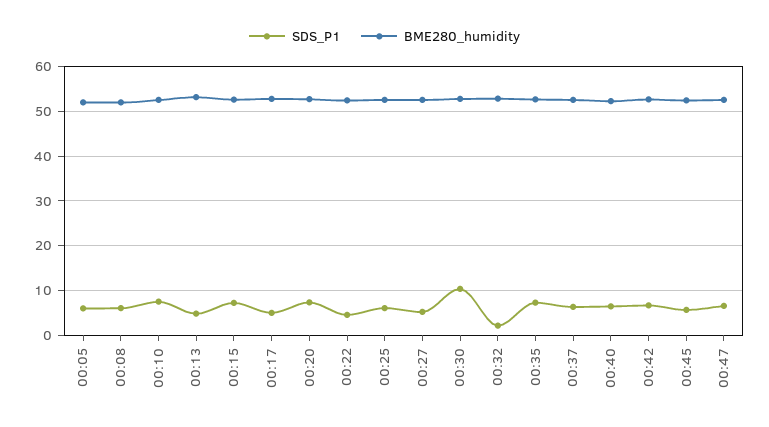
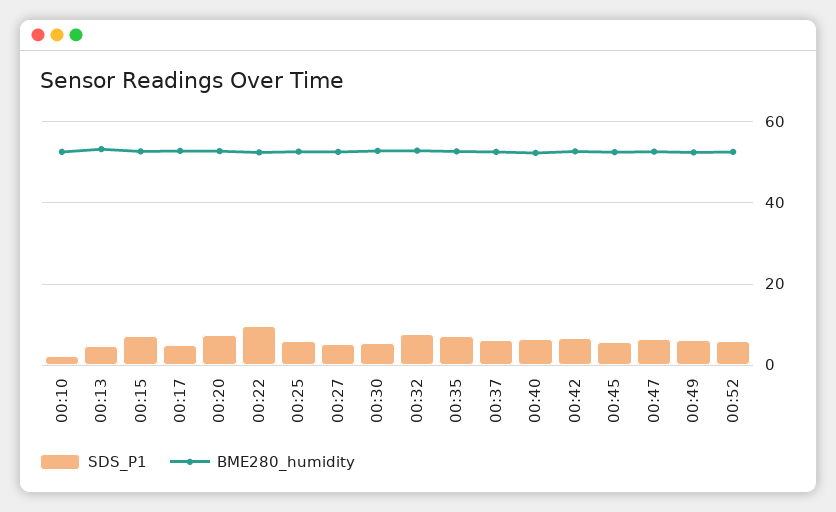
SDS_P1, 00:05: 6 -> none
BME280_humidity, 00:05: 52 -> none
SDS_P1, 00:08: 6 -> none
BME280_humidity, 00:08: 52 -> none
SDS_P1, 00:10: 8 -> 2
SDS_P1, 00:22: 4 -> 10
SDS_P1, 00:30: 10 -> 6
SDS_P1, 00:32: 2 -> 8
SDS_P1, 00:49: none -> 6
BME280_humidity, 00:49: none -> 52
SDS_P1, 00:52: none -> 6
BME280_humidity, 00:52: none -> 52

